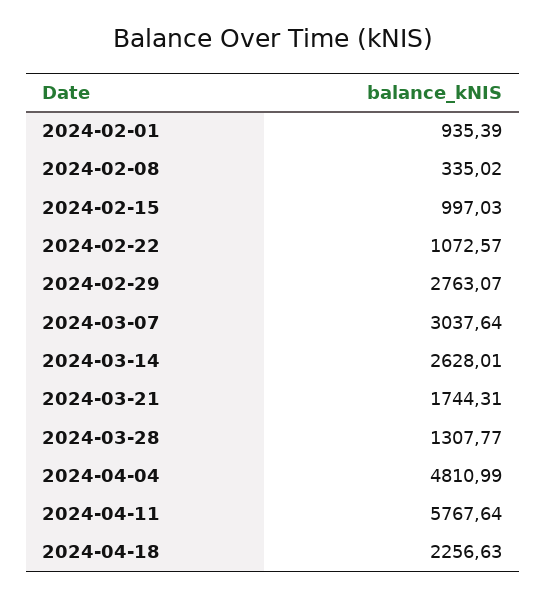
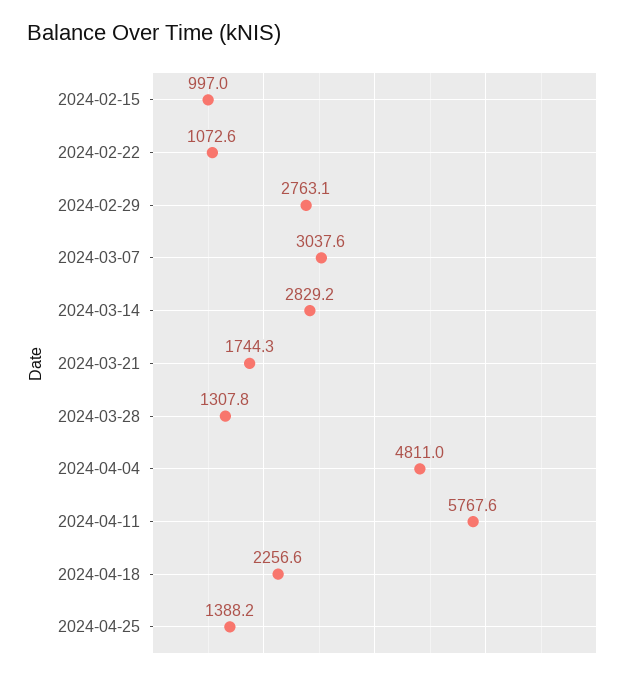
2024-02-01: 935.39 -> none
2024-02-08: 335.02 -> none
2024-03-14: 2628.01 -> 2829.2
2024-04-25: none -> 1388.2

